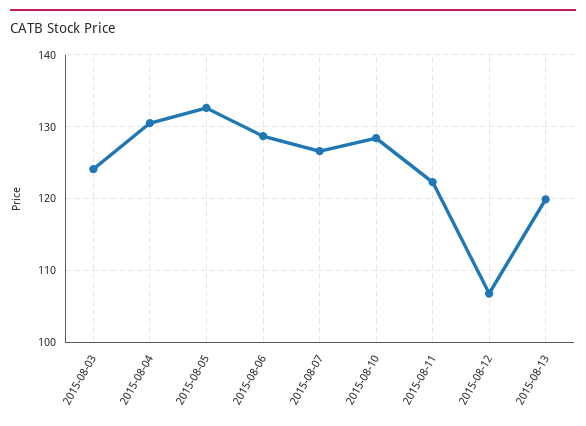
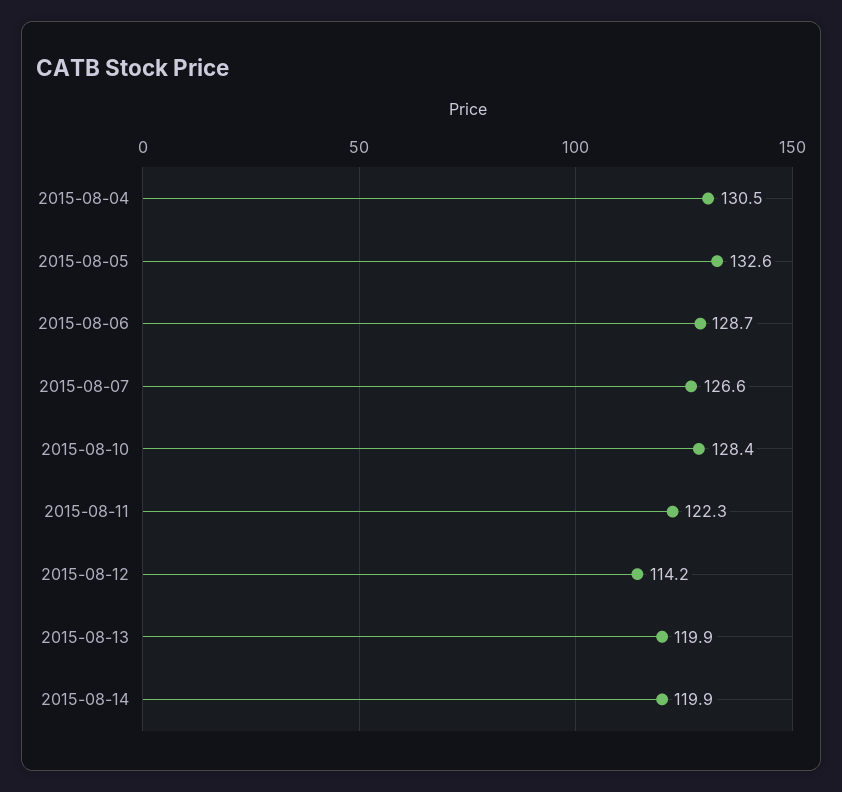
2015-08-03: 124 -> none
2015-08-12: 107 -> 114.2
2015-08-14: none -> 119.9

